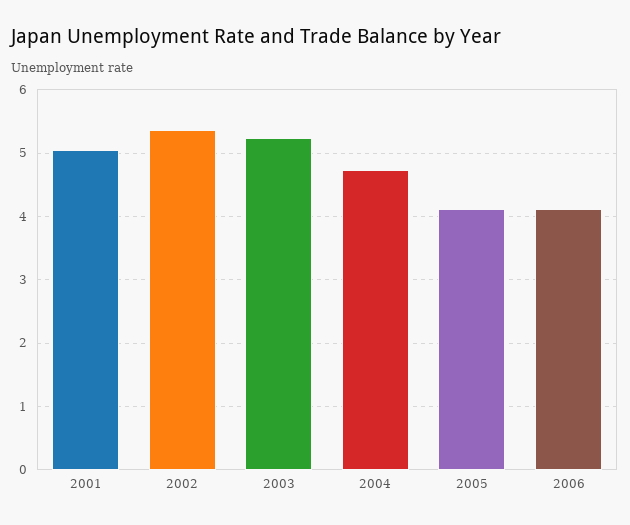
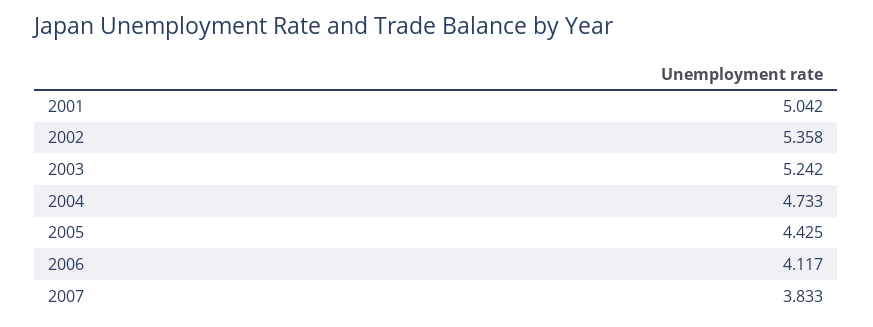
2005: 4.1 -> 4.425
2007: none -> 3.833

